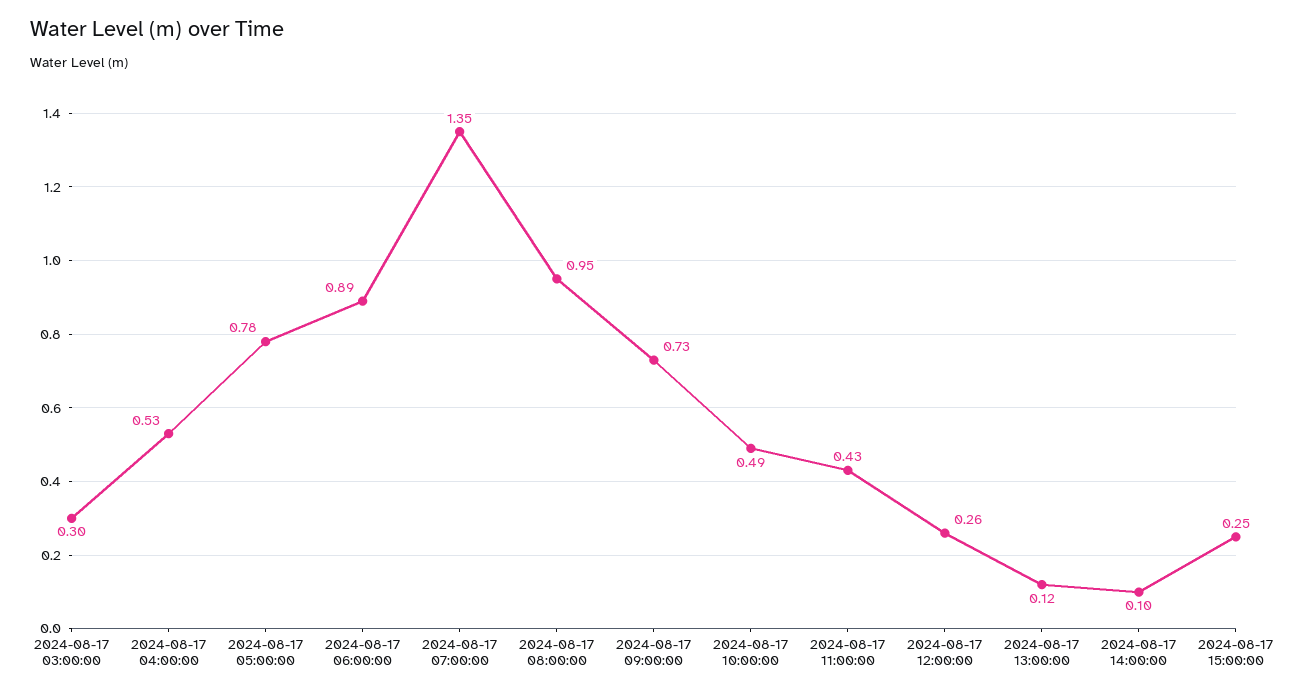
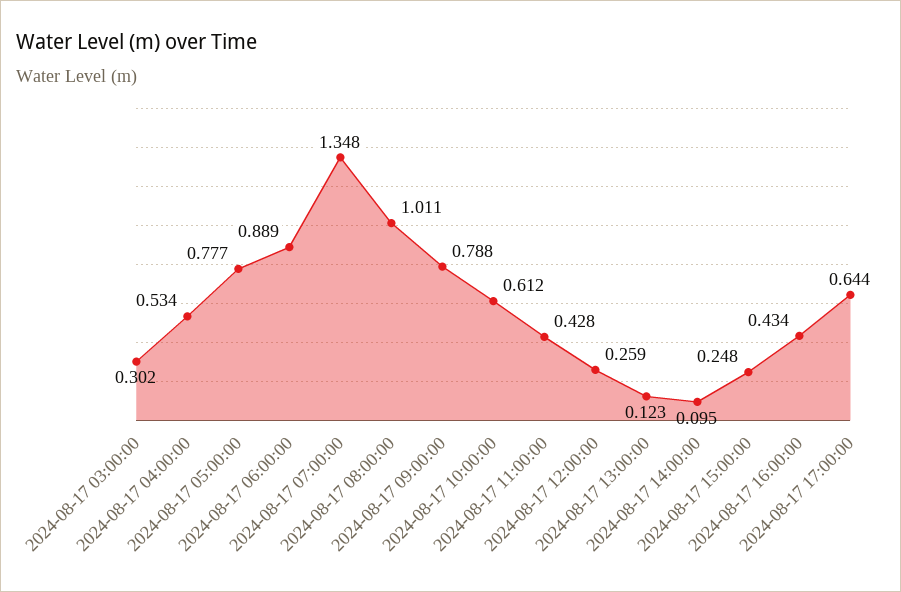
2024-08-17 08:00:00: 0.95 -> 1.011
2024-08-17 09:00:00: 0.73 -> 0.788
2024-08-17 10:00:00: 0.49 -> 0.612
2024-08-17 16:00:00: none -> 0.434
2024-08-17 17:00:00: none -> 0.644

